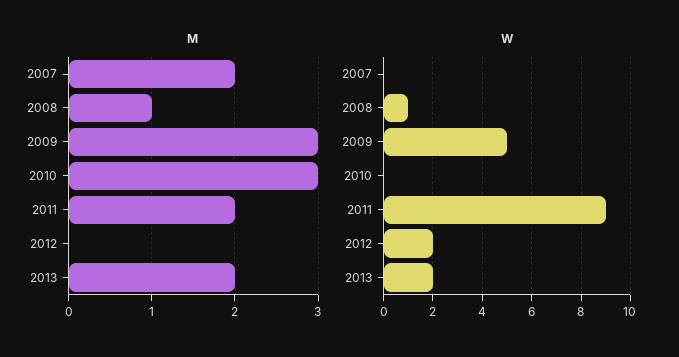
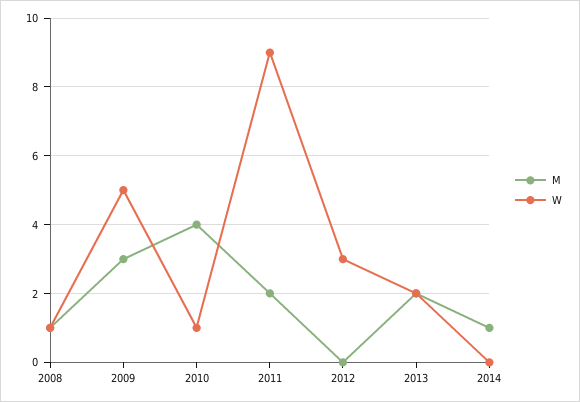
M, 2007: 2 -> none
M, 2010: 3 -> 4
W, 2007: 0 -> none
W, 2010: 0 -> 1
W, 2012: 2 -> 3
M, 2014: none -> 1
W, 2014: none -> 0

